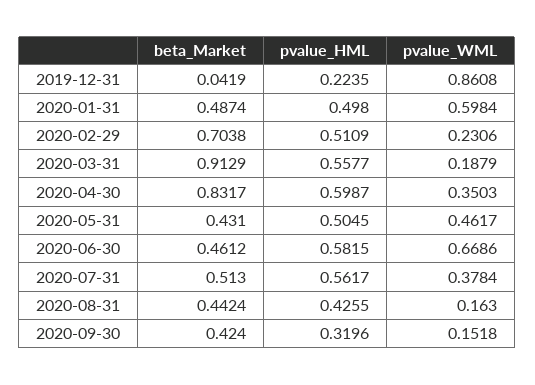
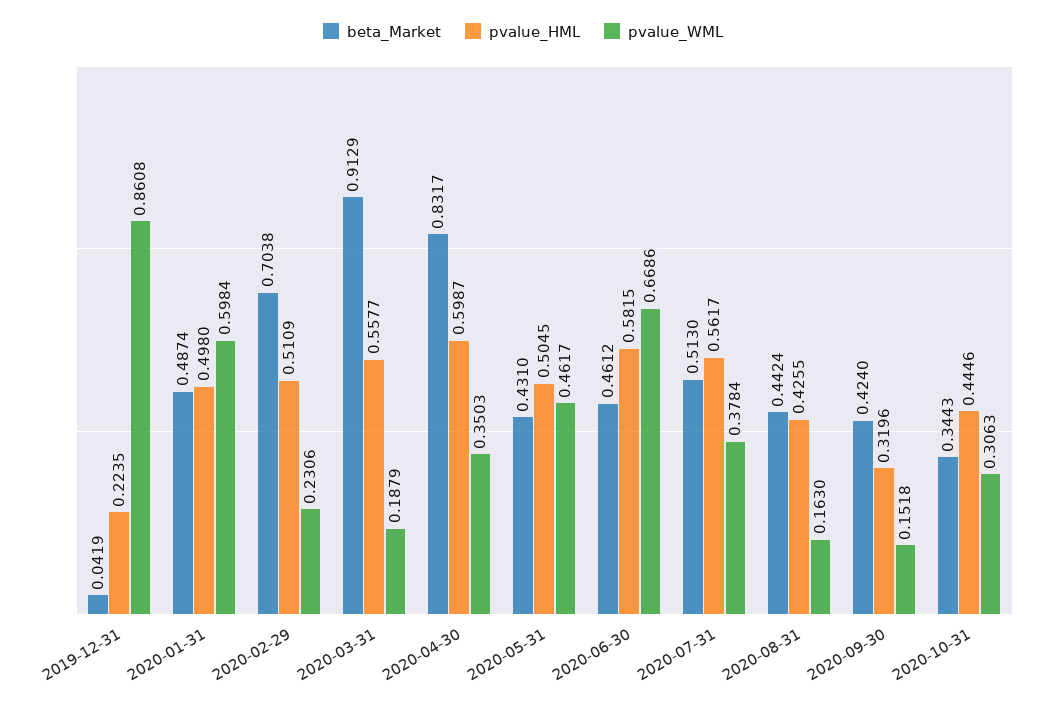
beta_Market, 2020-10-31: none -> 0.3443
pvalue_HML, 2020-10-31: none -> 0.4446
pvalue_WML, 2020-10-31: none -> 0.3063

